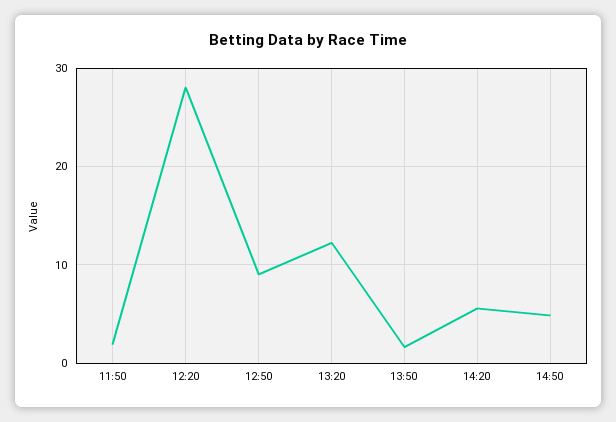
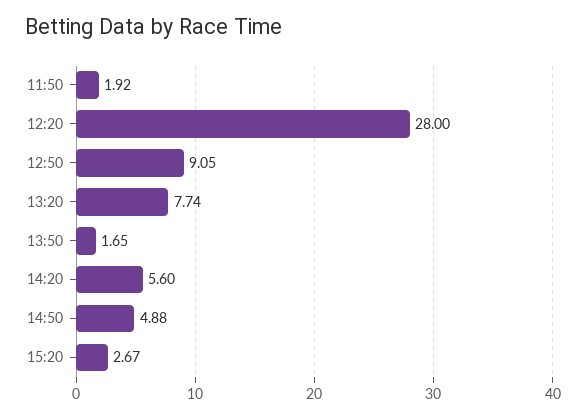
13:20: 12 -> 7.74
15:20: none -> 2.67

